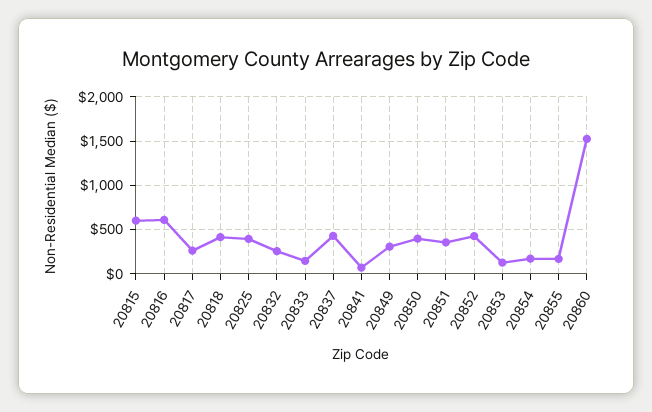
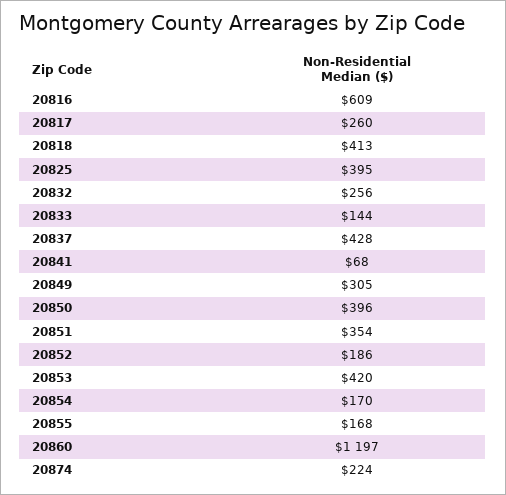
20815: 600 -> none
20852: 400 -> 186
20853: 100 -> 420
20860: 1500 -> 1197
20874: none -> 224

